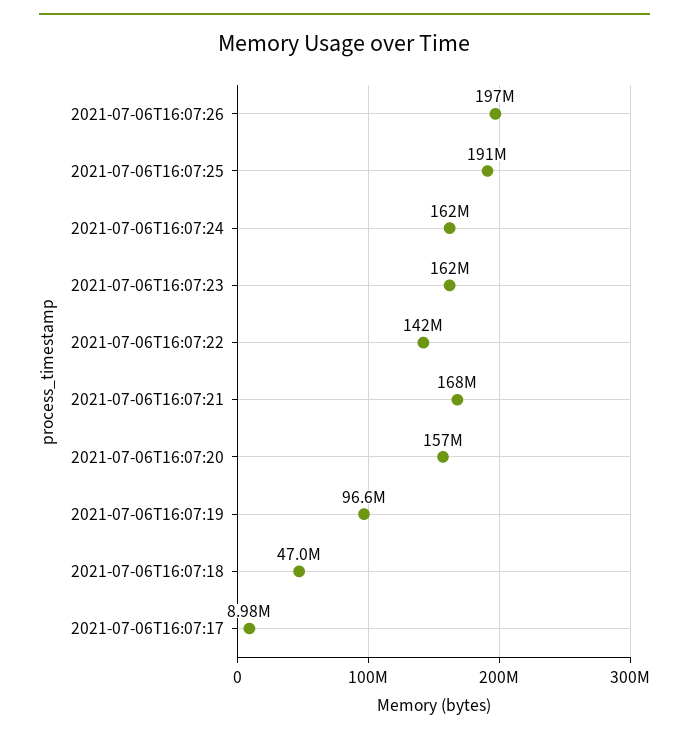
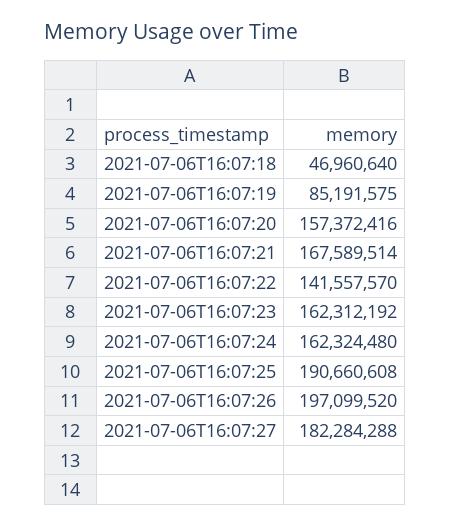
2021-07-06T16:07:19: 96600000 -> 85191575
2021-07-06T16:07:17: 8980000 -> none
2021-07-06T16:07:27: none -> 182284288

